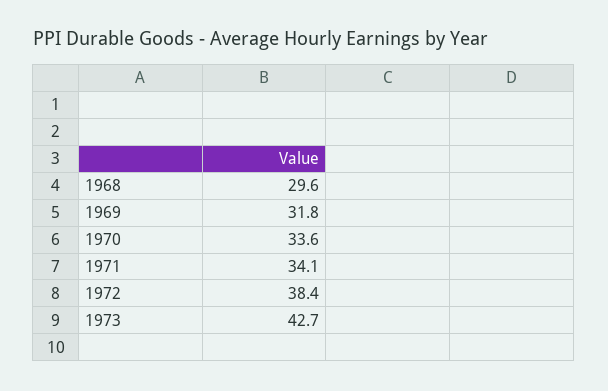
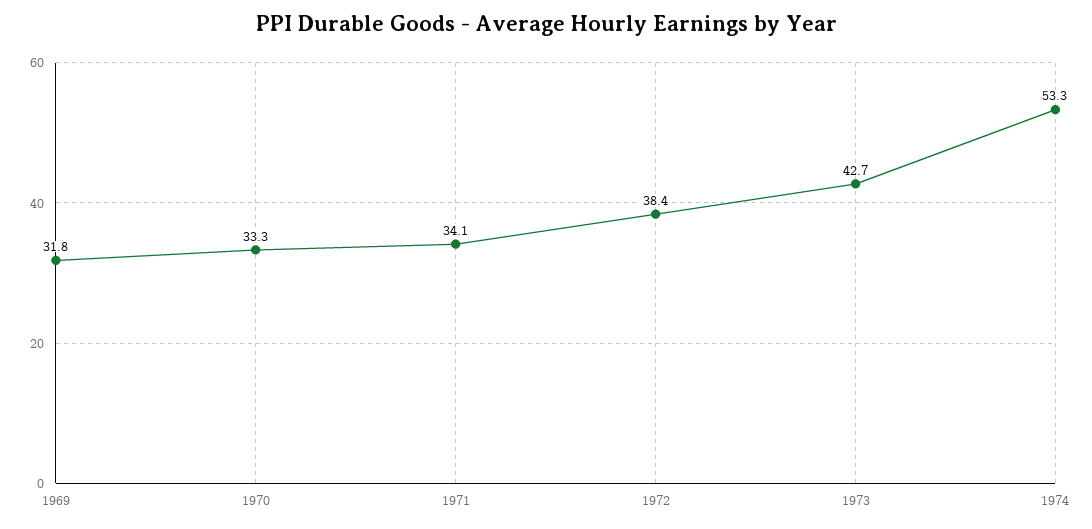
1968: 29.6 -> none
1970: 33.6 -> 33.3
1974: none -> 53.3

